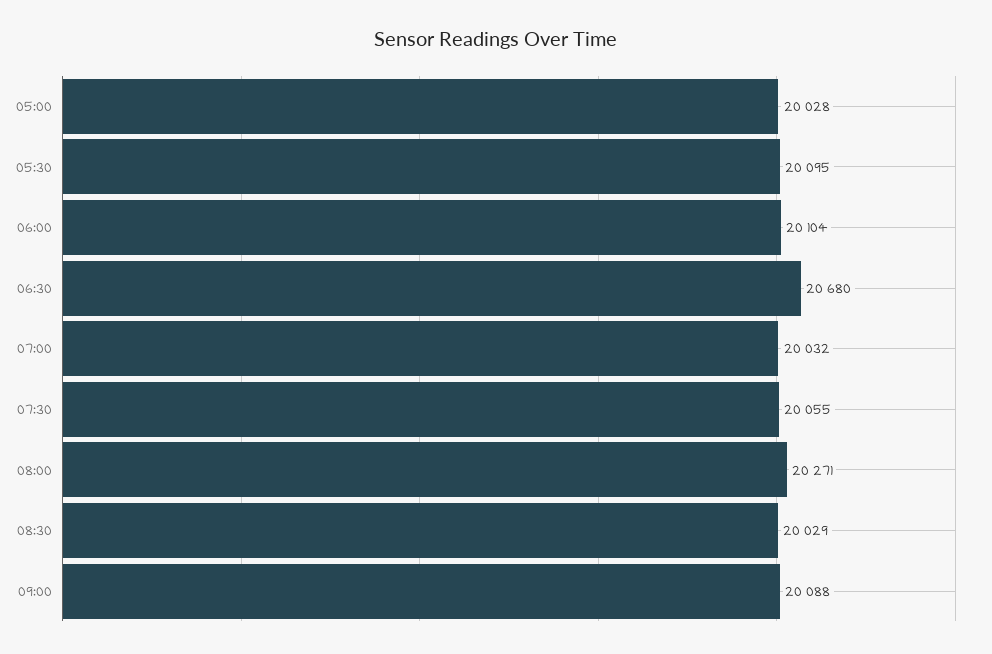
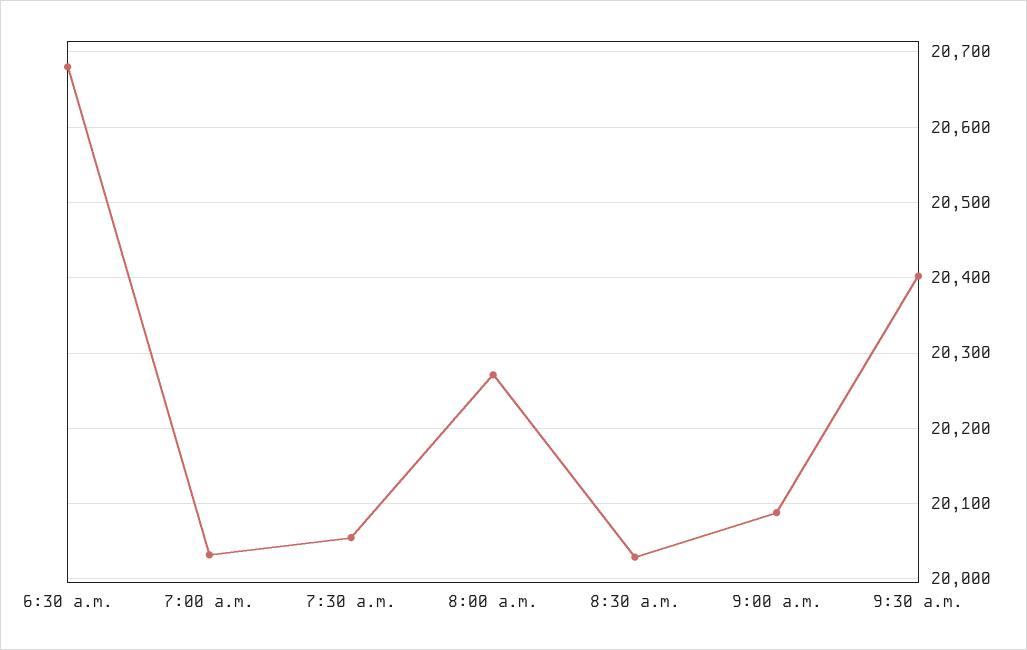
05:00: 20028 -> none
05:30: 20095 -> none
06:00: 20104 -> none
9:30 a.m.: none -> 20400

